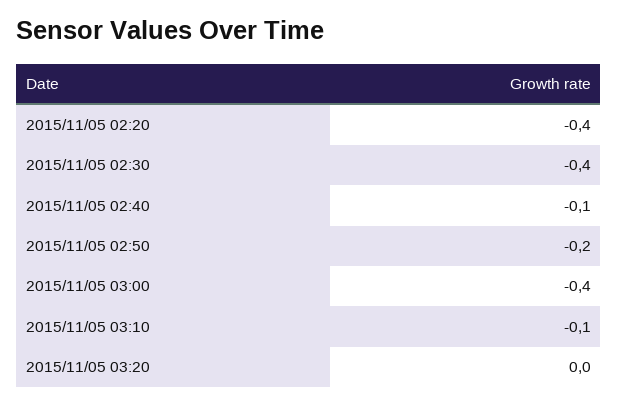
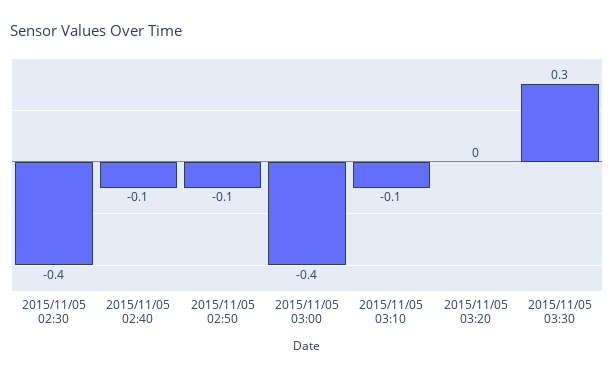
2015/11/05 02:20: -0.4 -> none
2015/11/05 02:50: -0.2 -> -0.1
2015/11/05 03:30: none -> 0.3

